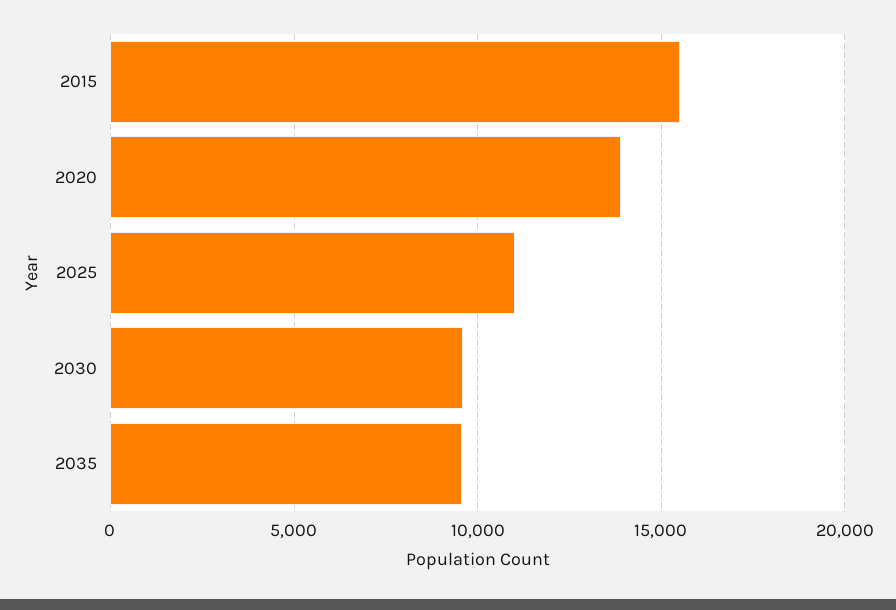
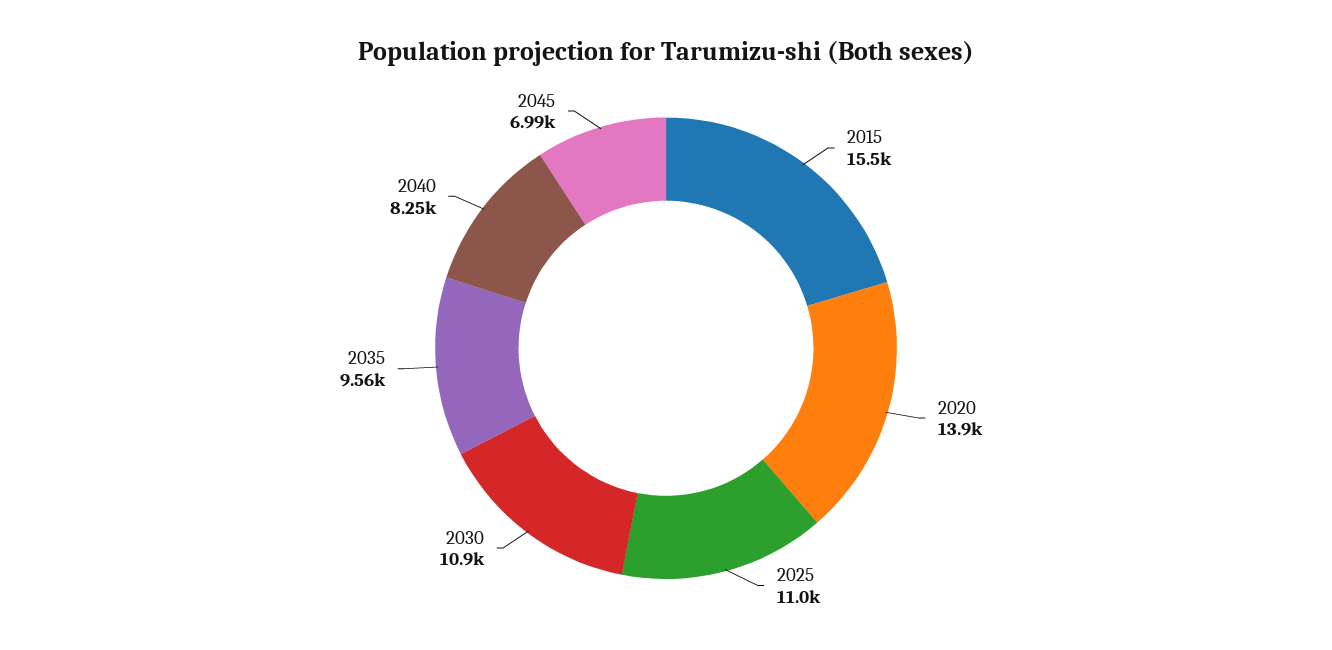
2030: 9500 -> 10900
2040: none -> 8250
2045: none -> 6990

